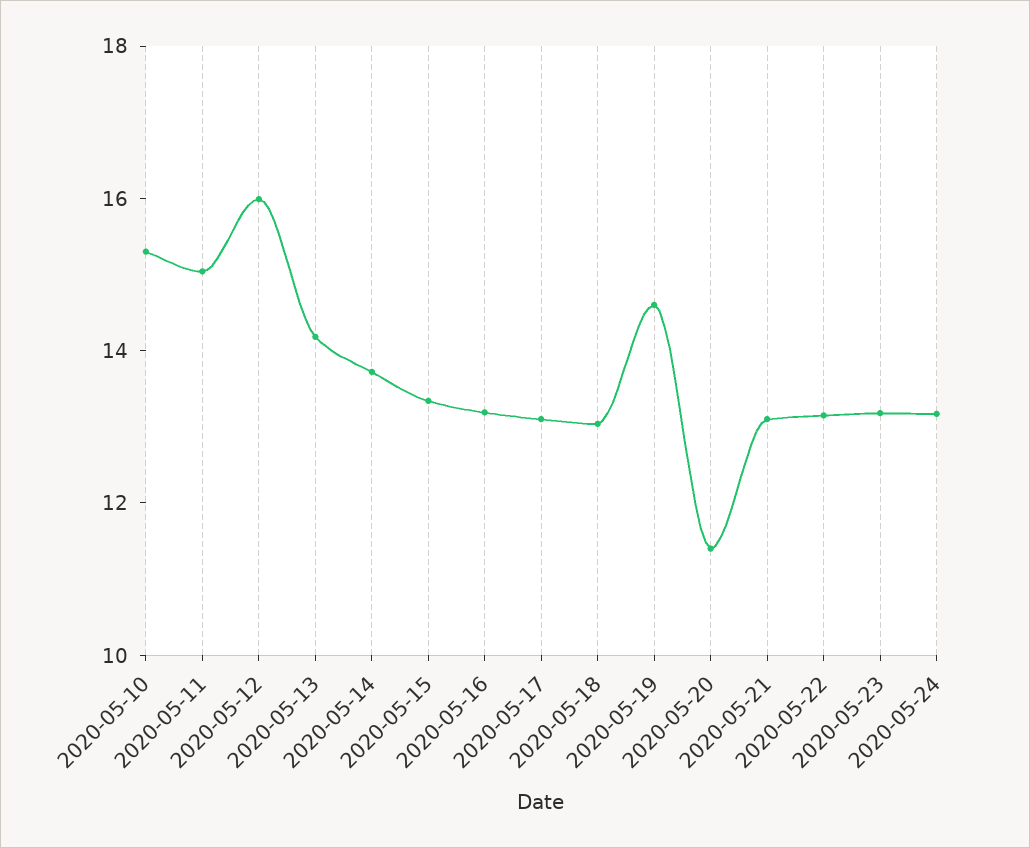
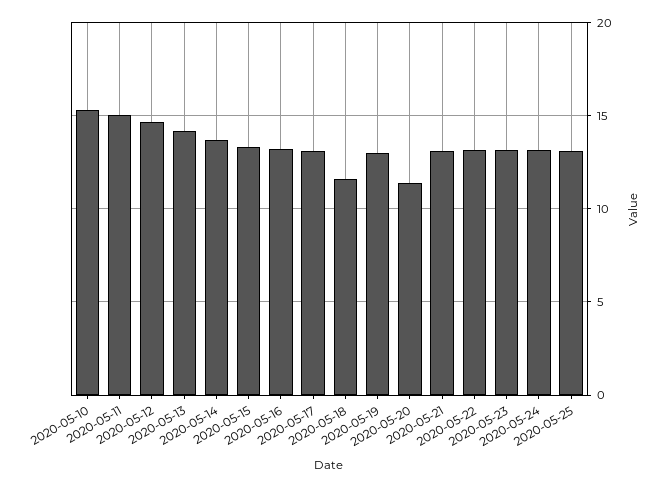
2020-05-12: 16 -> 14.5
2020-05-18: 13 -> 11.5
2020-05-19: 14.5 -> 13
2020-05-25: none -> 13

